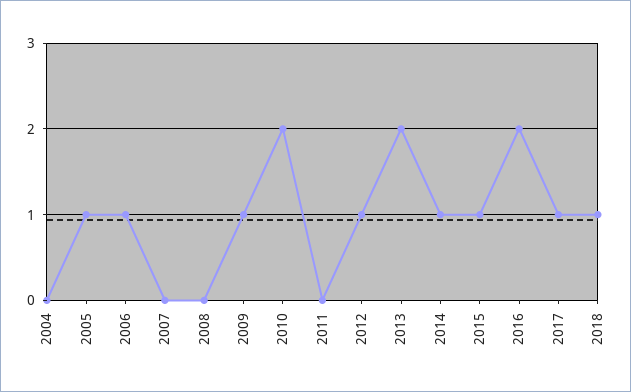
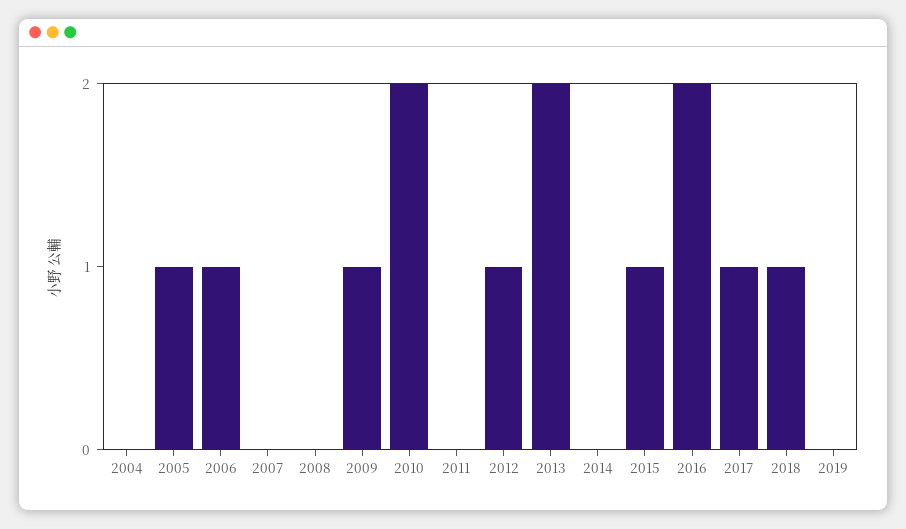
2014: 1 -> 0
2019: none -> 0

